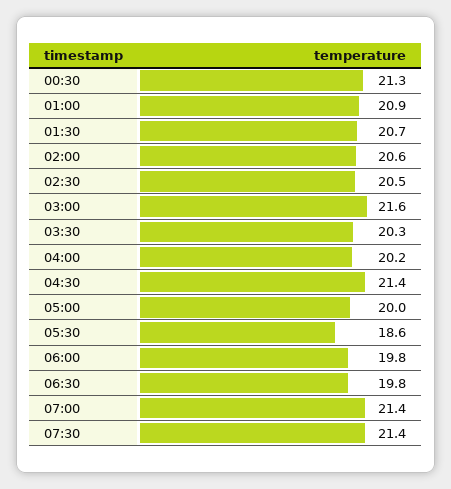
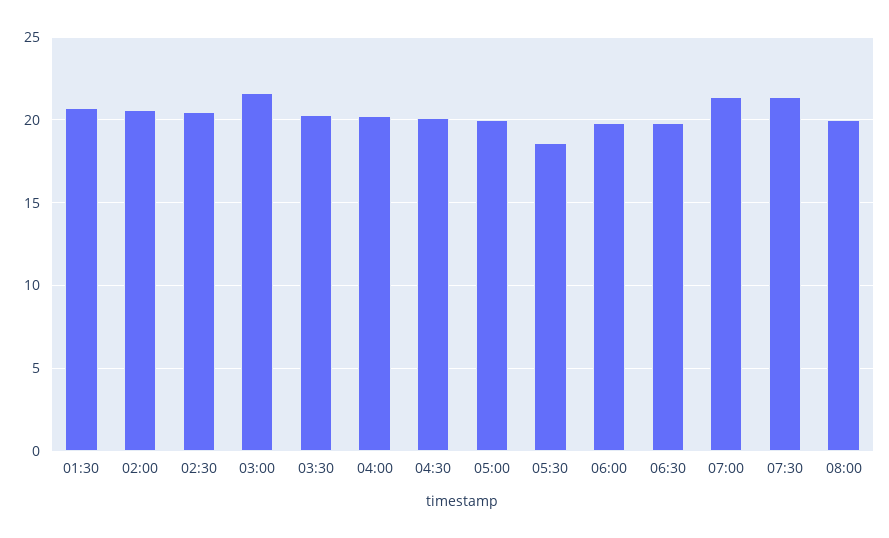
00:30: 21.3 -> none
01:00: 20.9 -> none
04:30: 21.4 -> 20
08:00: none -> 20

